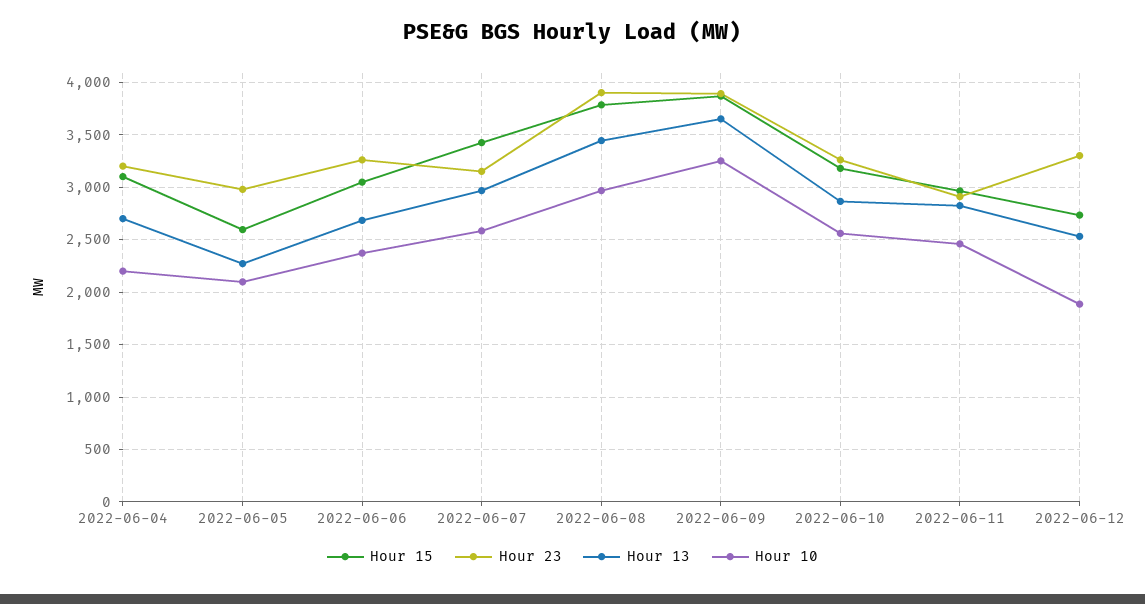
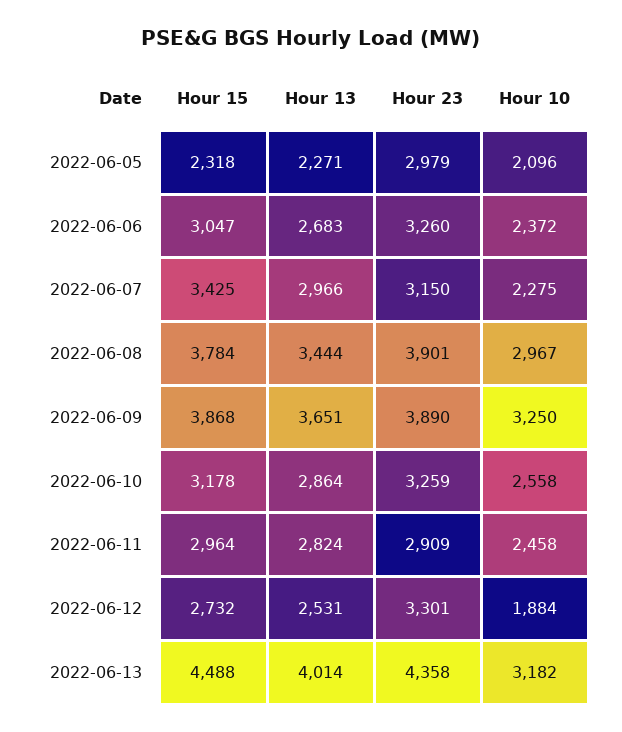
Hour 15, 2022-06-04: 3100 -> none
Hour 23, 2022-06-04: 3200 -> none
Hour 13, 2022-06-04: 2700 -> none
Hour 10, 2022-06-04: 2200 -> none
Hour 15, 2022-06-05: 2600 -> 2318
Hour 10, 2022-06-07: 2600 -> 2275
Hour 15, 2022-06-13: none -> 4488
Hour 13, 2022-06-13: none -> 4014
Hour 23, 2022-06-13: none -> 4358
Hour 10, 2022-06-13: none -> 3182

